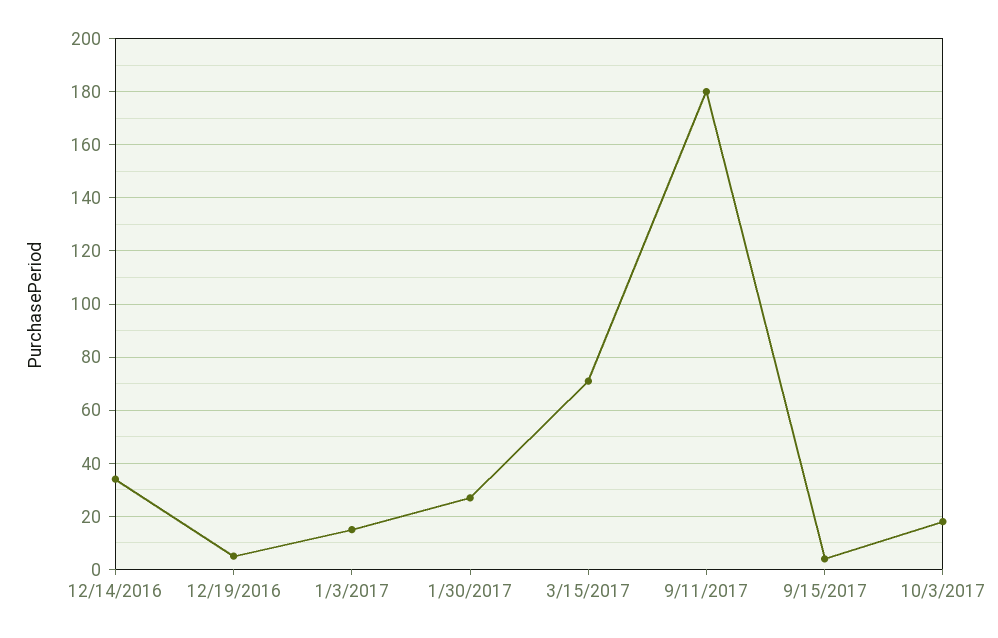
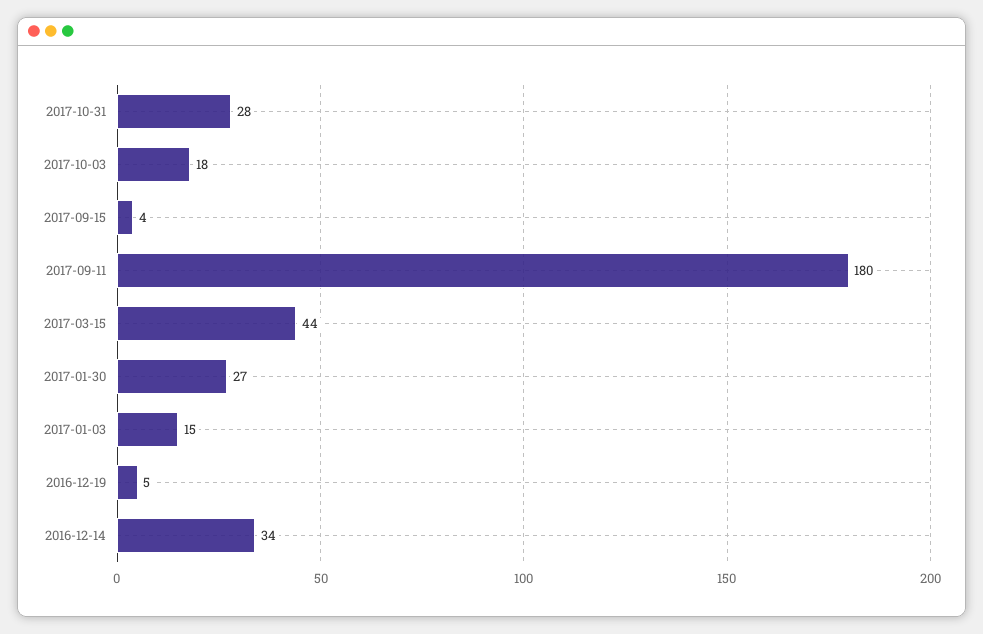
3/15/2017: 70 -> 44
2017-10-31: none -> 28

